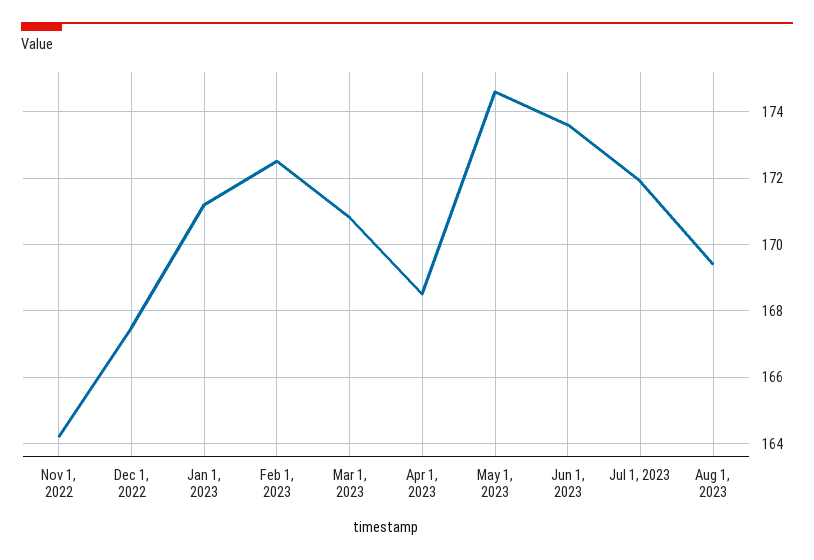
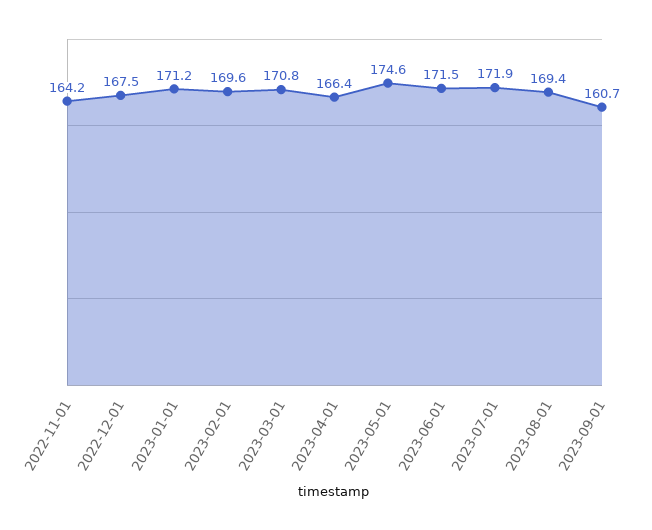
Feb 1, 2023: 172.5 -> 169.6
Apr 1, 2023: 168.5 -> 166.4
Jun 1, 2023: 173.5 -> 171.5
2023-09-01: none -> 160.7

